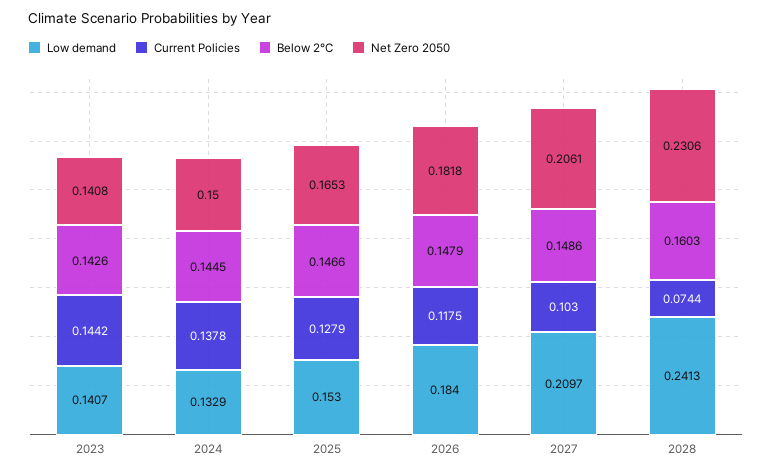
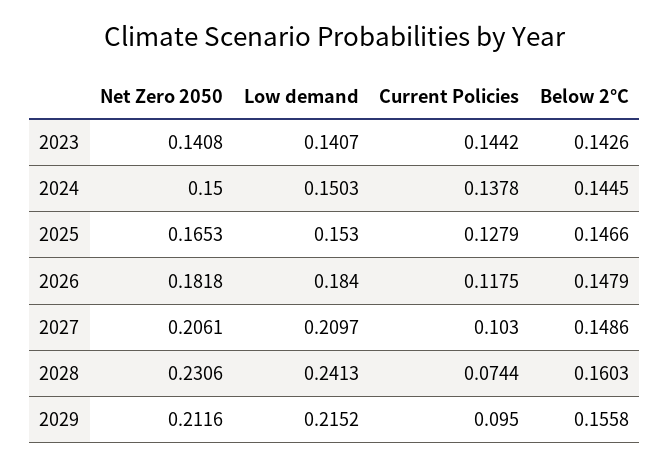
Low demand, 2024: 0.1329 -> 0.1503
Net Zero 2050, 2029: none -> 0.2116
Low demand, 2029: none -> 0.2152
Current Policies, 2029: none -> 0.095
Below 2°C, 2029: none -> 0.1558

